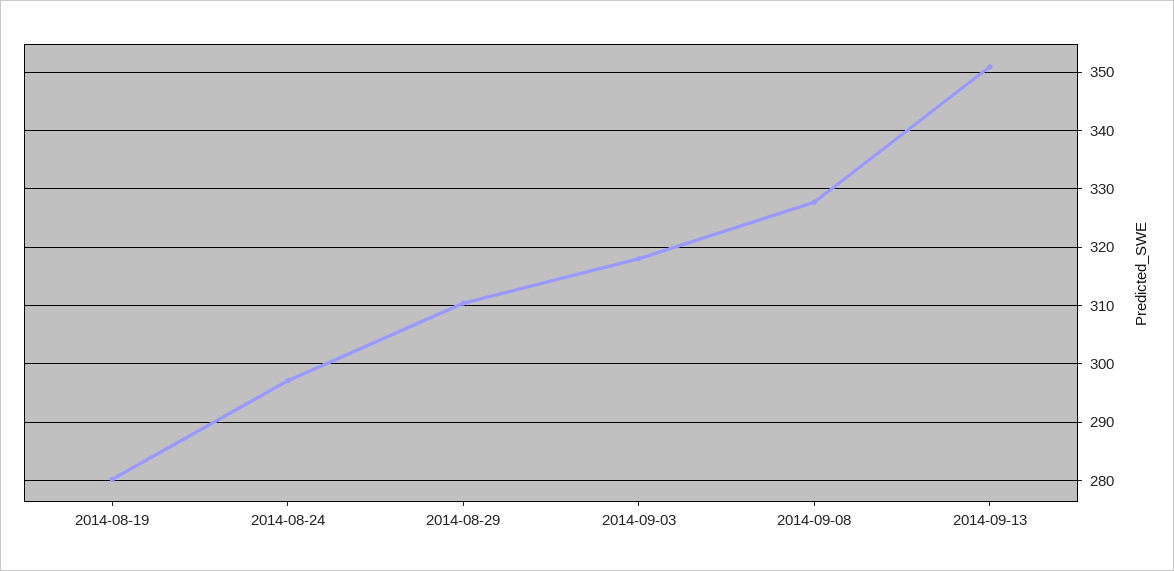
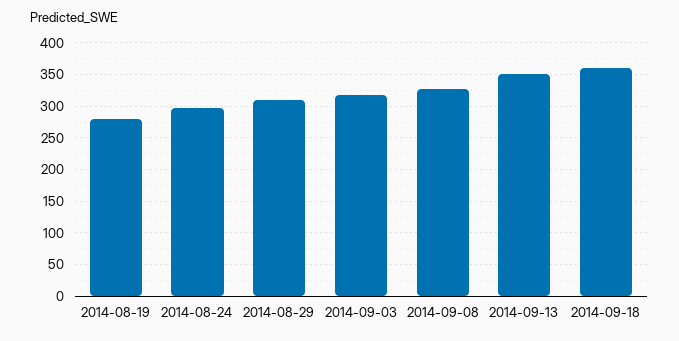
2014-09-18: none -> 360

